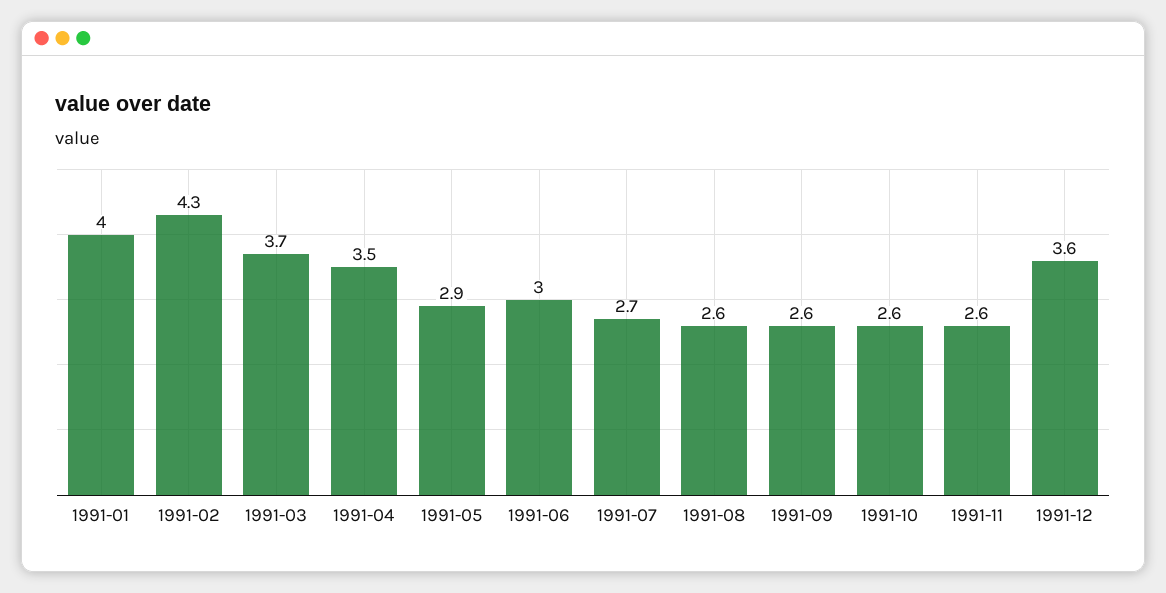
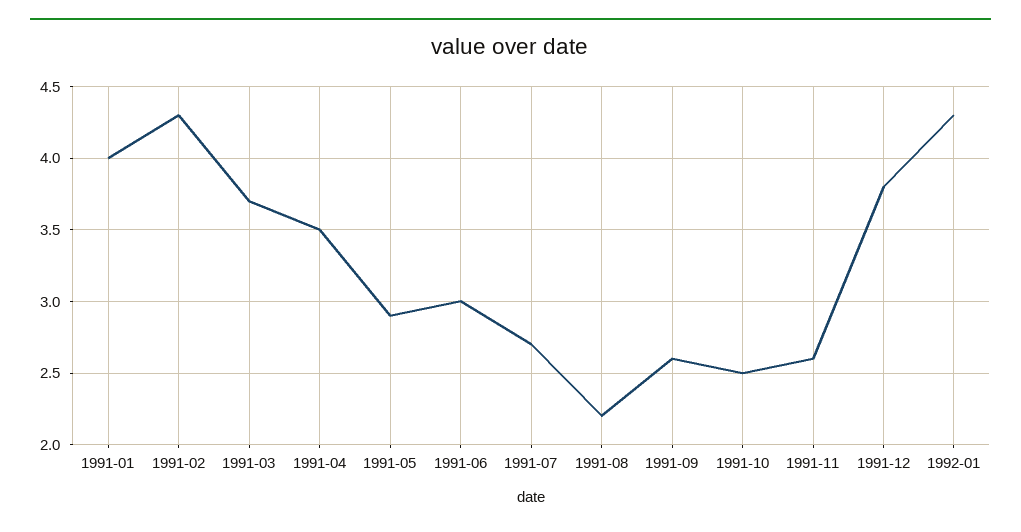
1991-08: 2.6 -> 2.2
1991-10: 2.6 -> 2.5
1991-12: 3.6 -> 3.8
1992-01: none -> 4.3

